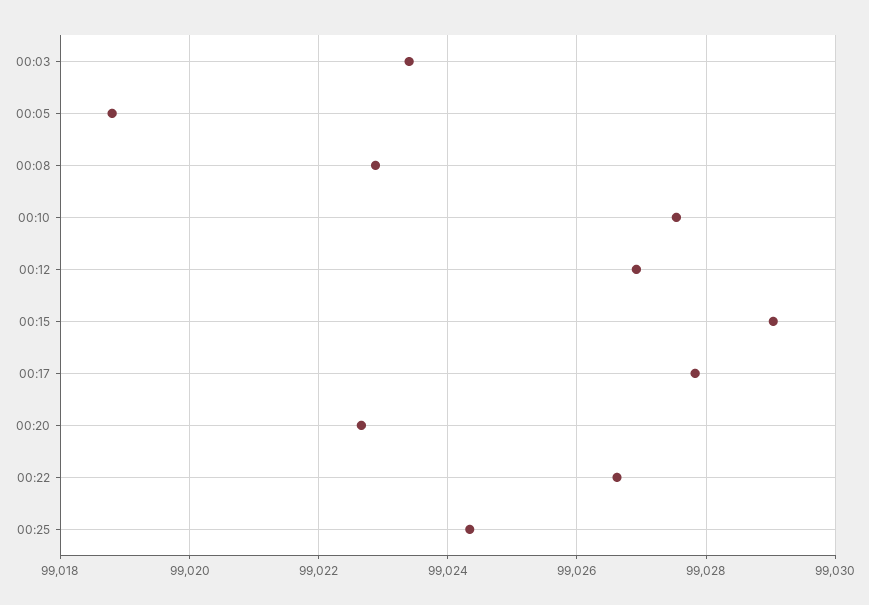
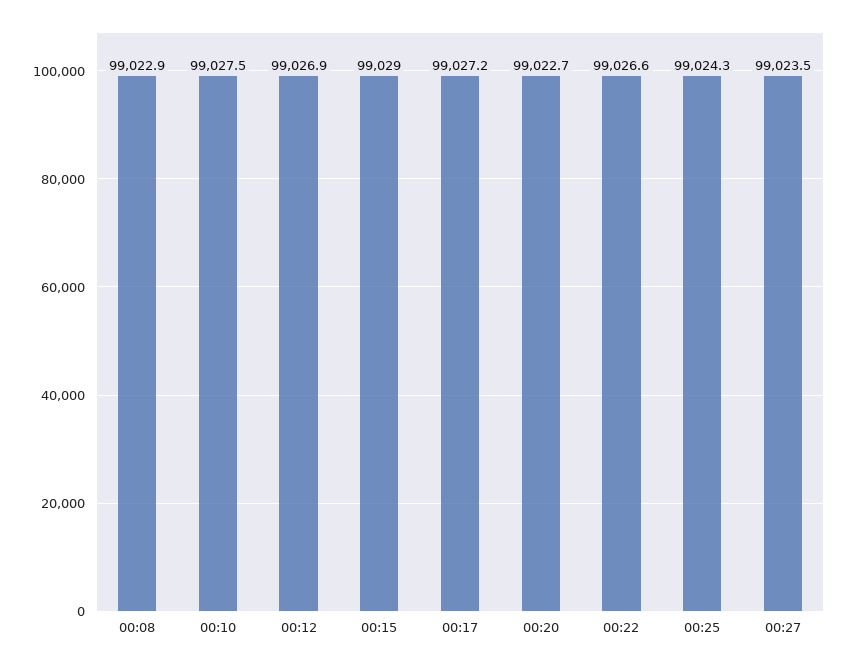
00:03: 99023.4 -> none
00:05: 99018.8 -> none
00:17: 99027.8 -> 99027.2
00:27: none -> 99023.5

